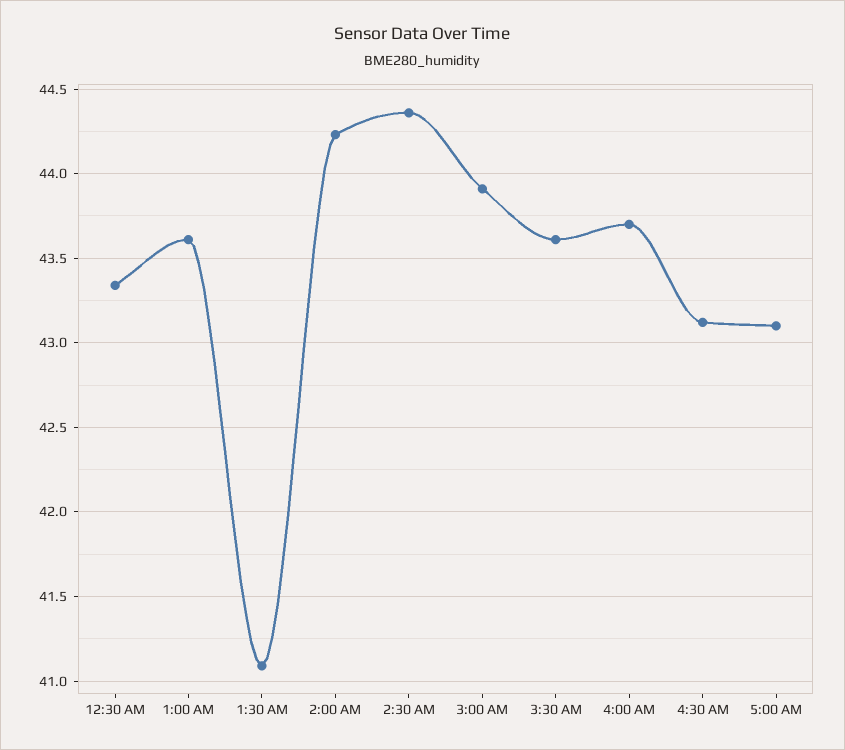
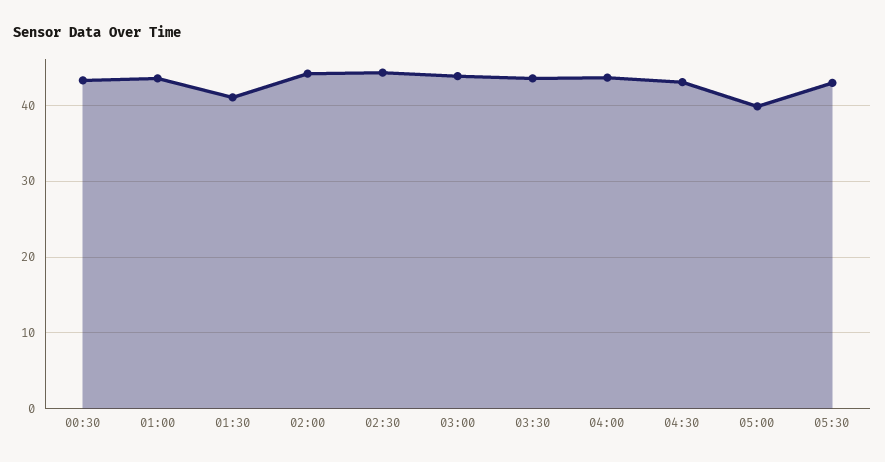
5:00 AM: 43.1 -> 40
05:30: none -> 43

